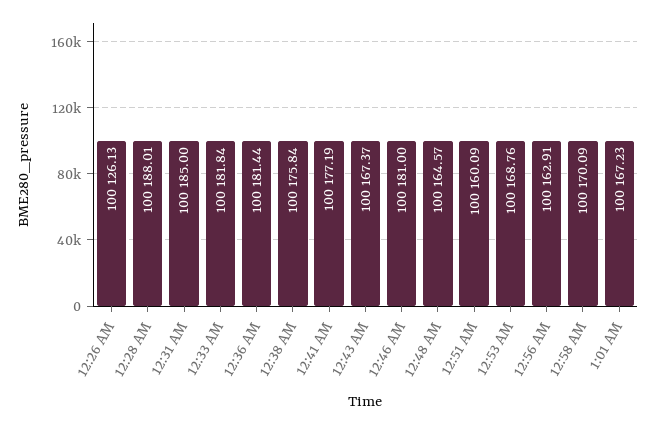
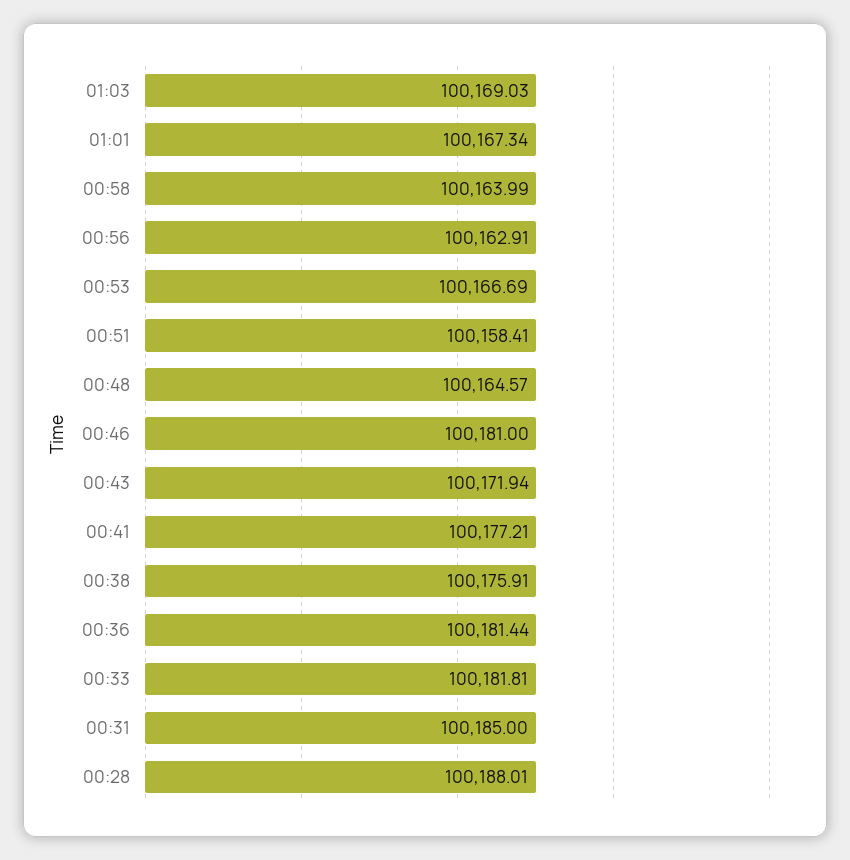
12:26 AM: 100126.13 -> none
12:33 AM: 100181.84 -> 100181.81
12:38 AM: 100175.84 -> 100175.91
12:41 AM: 100177.19 -> 100177.21
12:43 AM: 100167.37 -> 100171.94
12:51 AM: 100160.09 -> 100158.41
12:53 AM: 100168.76 -> 100166.69
12:58 AM: 100170.09 -> 100163.99
1:01 AM: 100167.23 -> 100167.34
01:03: none -> 100169.03

